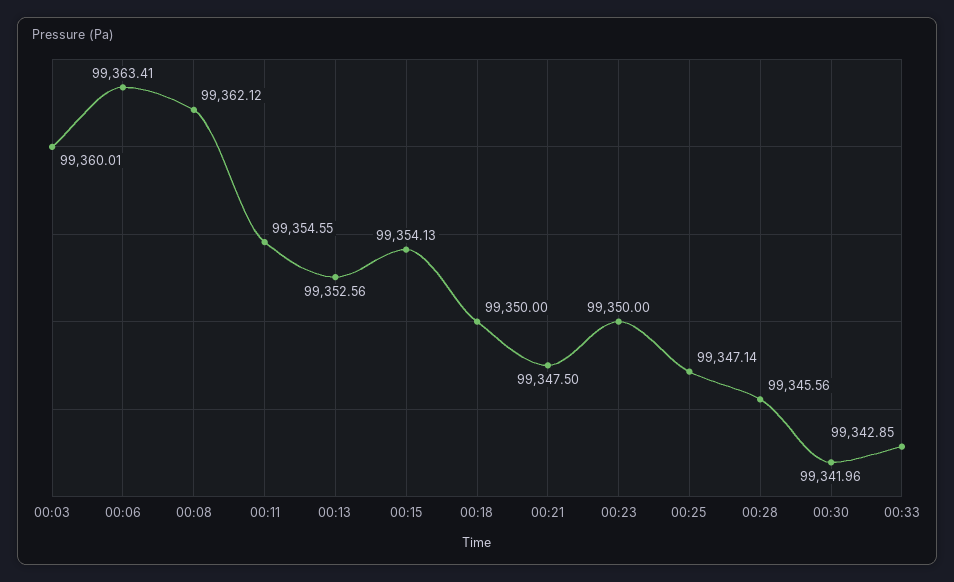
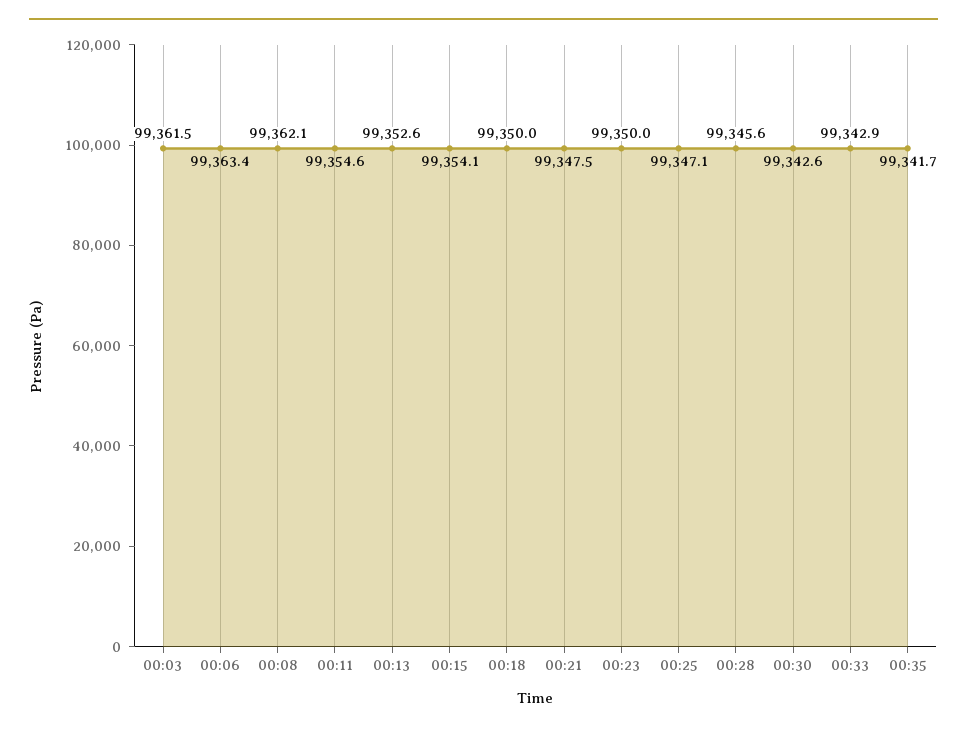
00:03: 99360.01 -> 99361.5
00:30: 99341.96 -> 99342.6
00:35: none -> 99341.7

